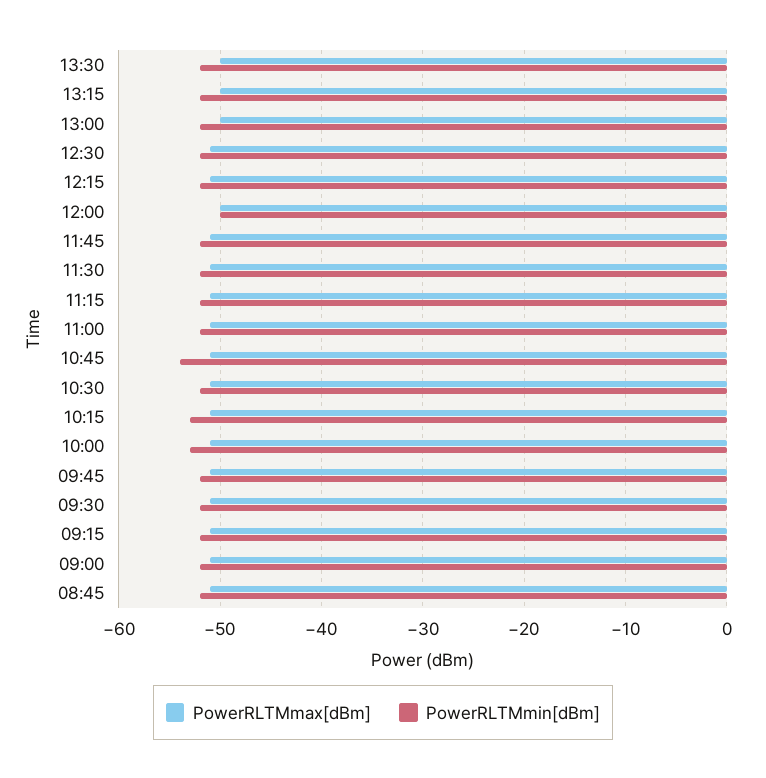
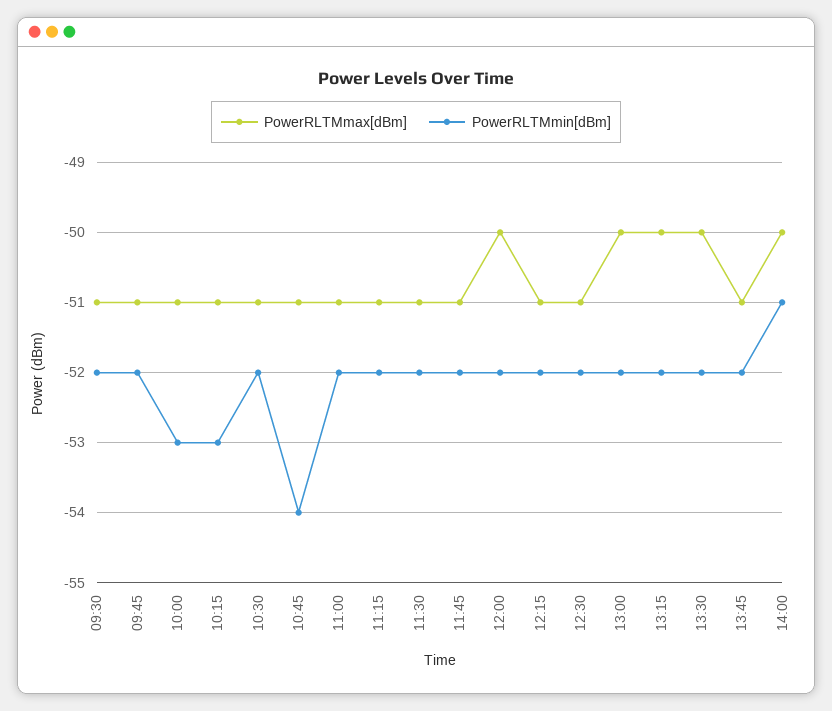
PowerRLTMmin[dBm], 12:00: -50 -> -52
PowerRLTMmax[dBm], 09:15: -51 -> none
PowerRLTMmin[dBm], 09:15: -52 -> none
PowerRLTMmax[dBm], 09:00: -51 -> none
PowerRLTMmin[dBm], 09:00: -52 -> none
PowerRLTMmax[dBm], 08:45: -51 -> none
PowerRLTMmin[dBm], 08:45: -52 -> none
PowerRLTMmax[dBm], 13:45: none -> -51
PowerRLTMmin[dBm], 13:45: none -> -52
PowerRLTMmax[dBm], 14:00: none -> -50
PowerRLTMmin[dBm], 14:00: none -> -51

